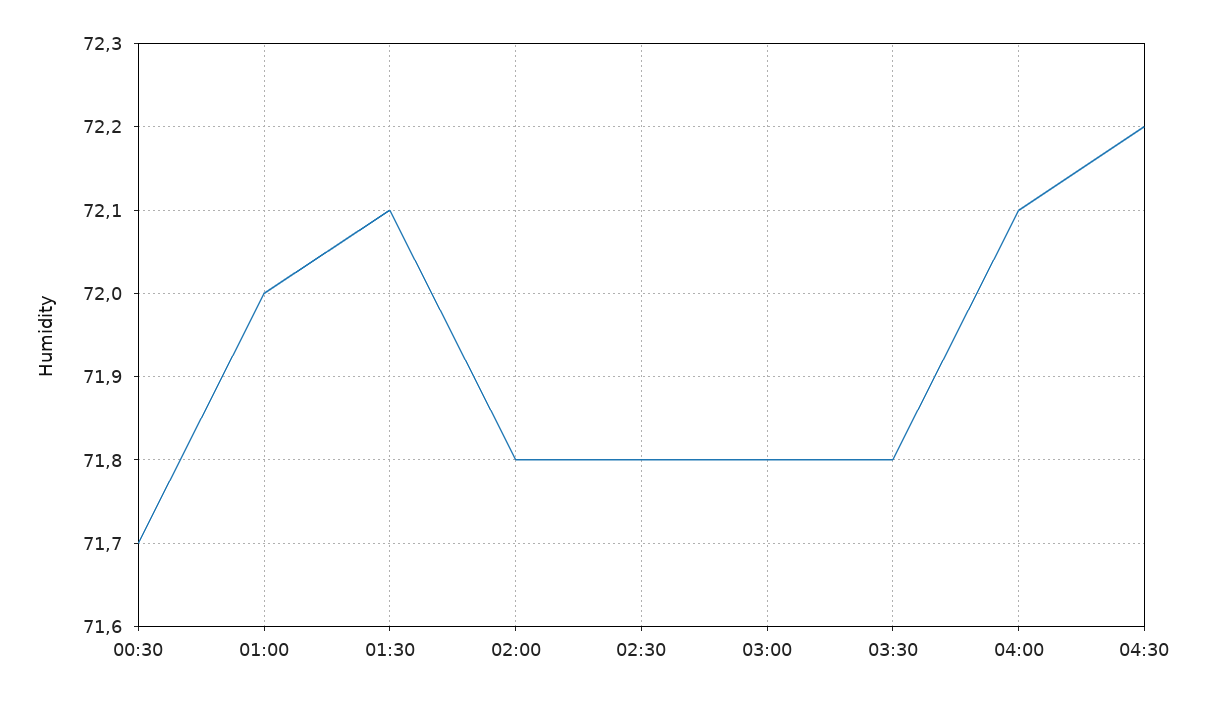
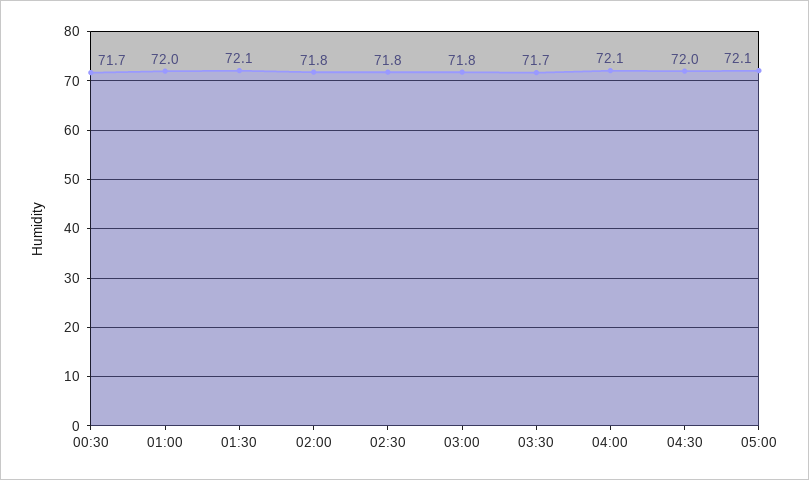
03:30: 71.8 -> 71.7
04:30: 72.2 -> 72
05:00: none -> 72.1

